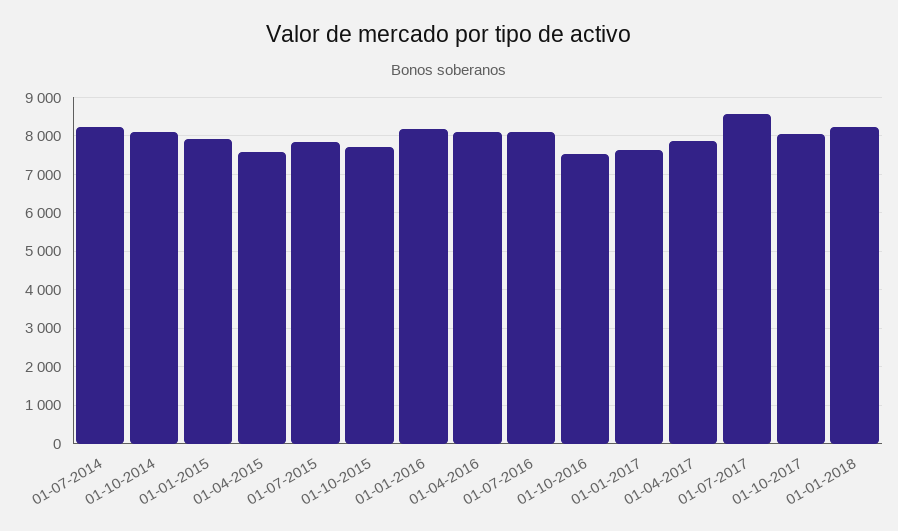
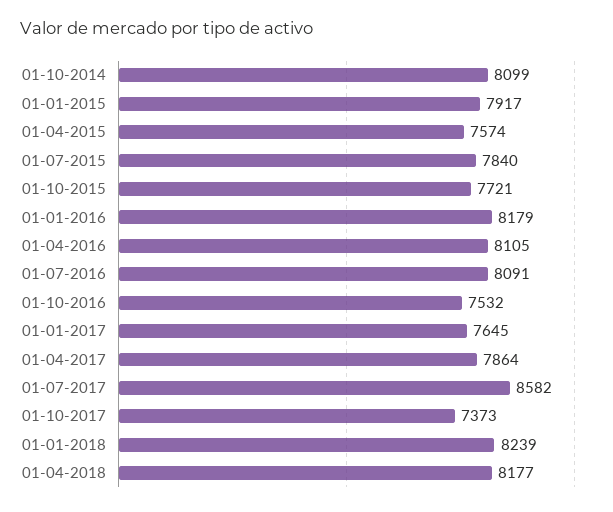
01-07-2014: 8200 -> none
01-10-2017: 8000 -> 7373
01-04-2018: none -> 8177

